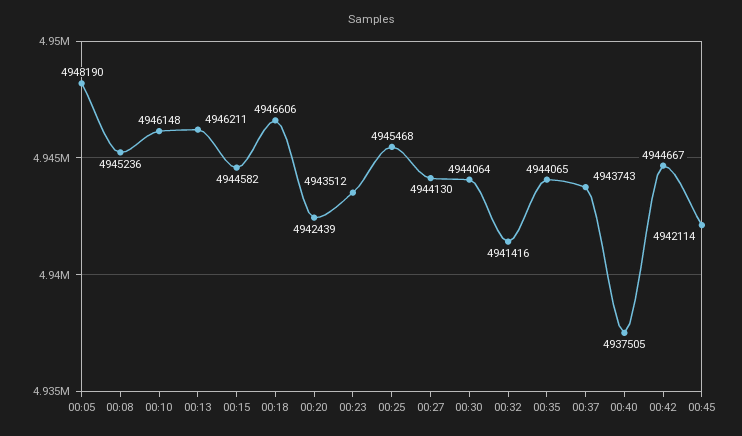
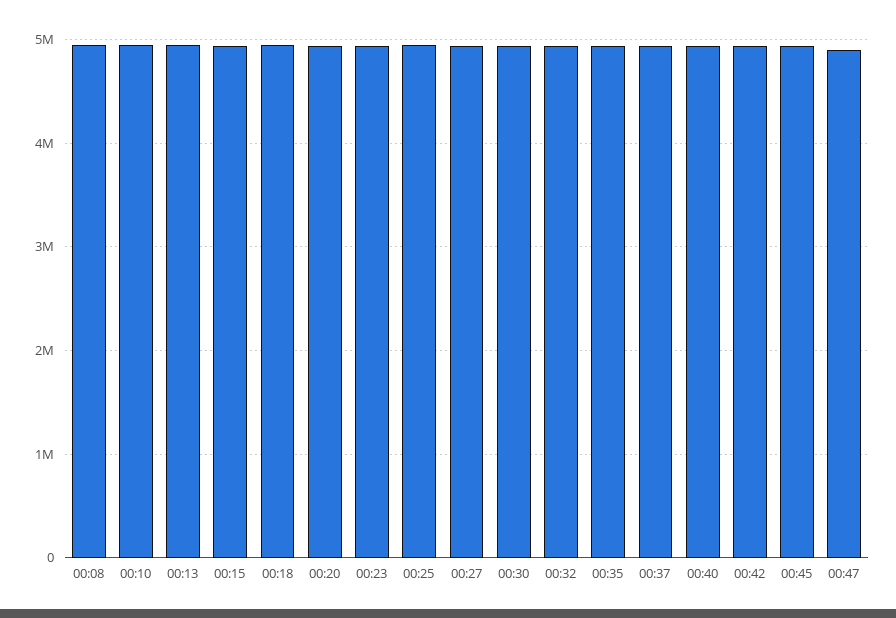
00:05: 4948190 -> none
00:47: none -> 4900000

